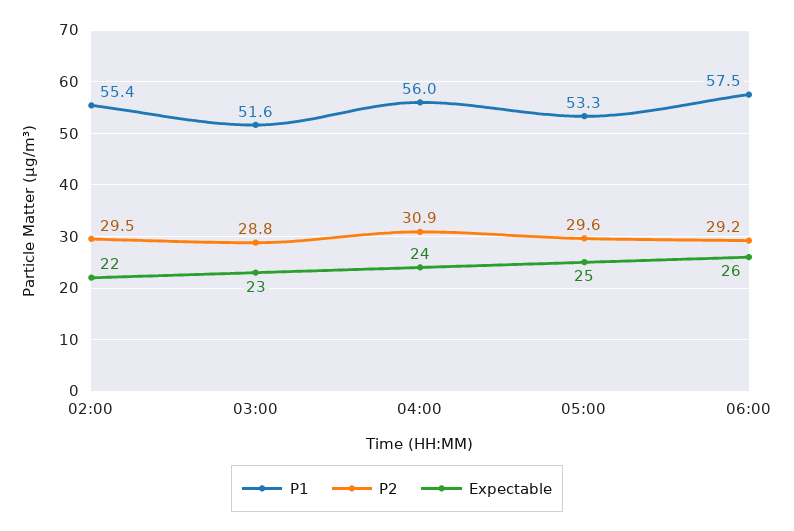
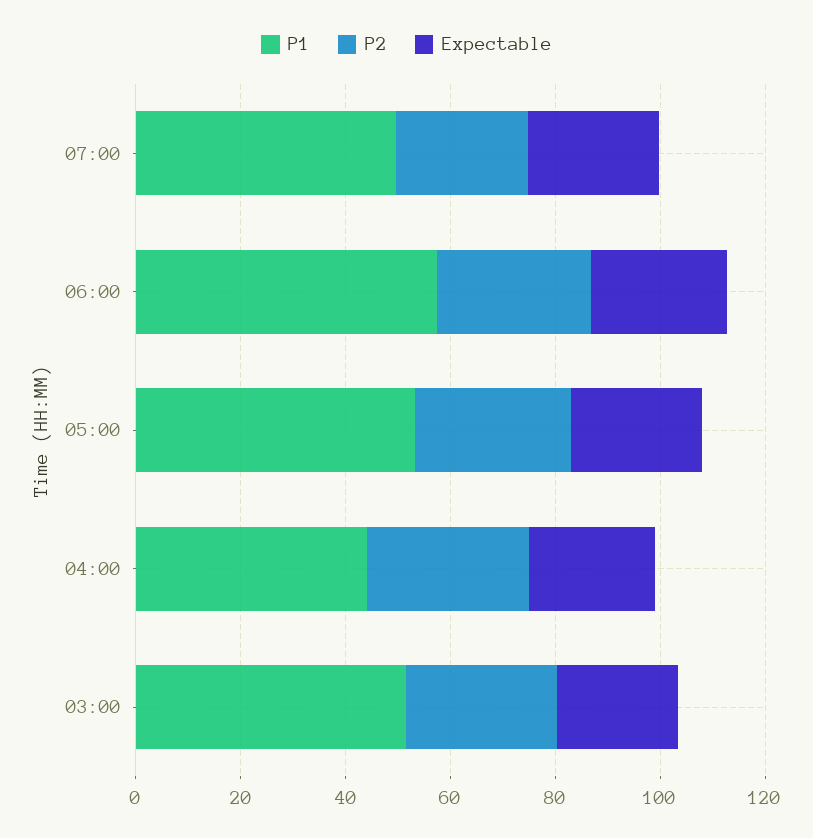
P1, 02:00: 55.4 -> none
P2, 02:00: 29.5 -> none
Expectable, 02:00: 22 -> none
P1, 04:00: 56 -> 45
P1, 07:00: none -> 50
P2, 07:00: none -> 25
Expectable, 07:00: none -> 25

